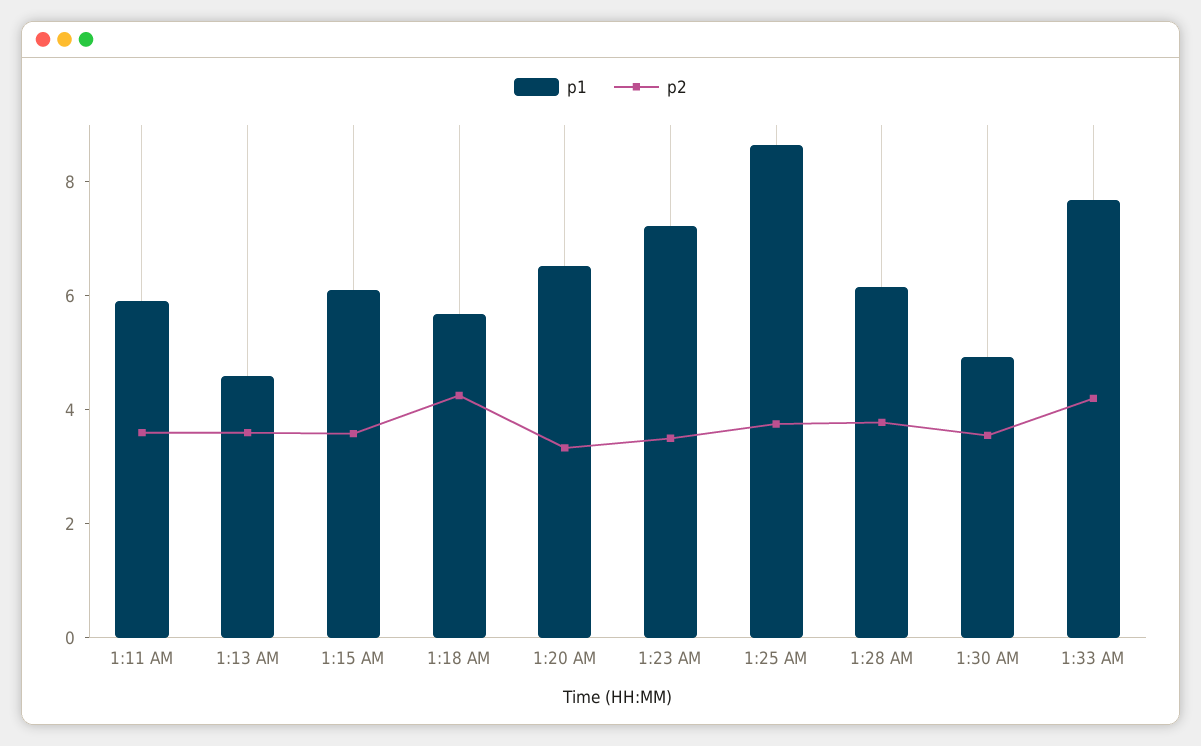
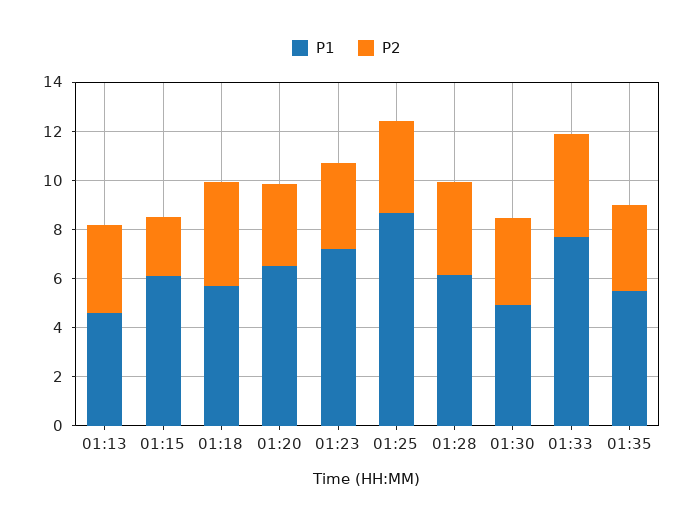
p1, 1:11 AM: 6 -> none
p2, 1:11 AM: 3.5 -> none
p2, 1:15 AM: 3.5 -> 2.5
p1, 01:35: none -> 5.5
p2, 01:35: none -> 3.5

